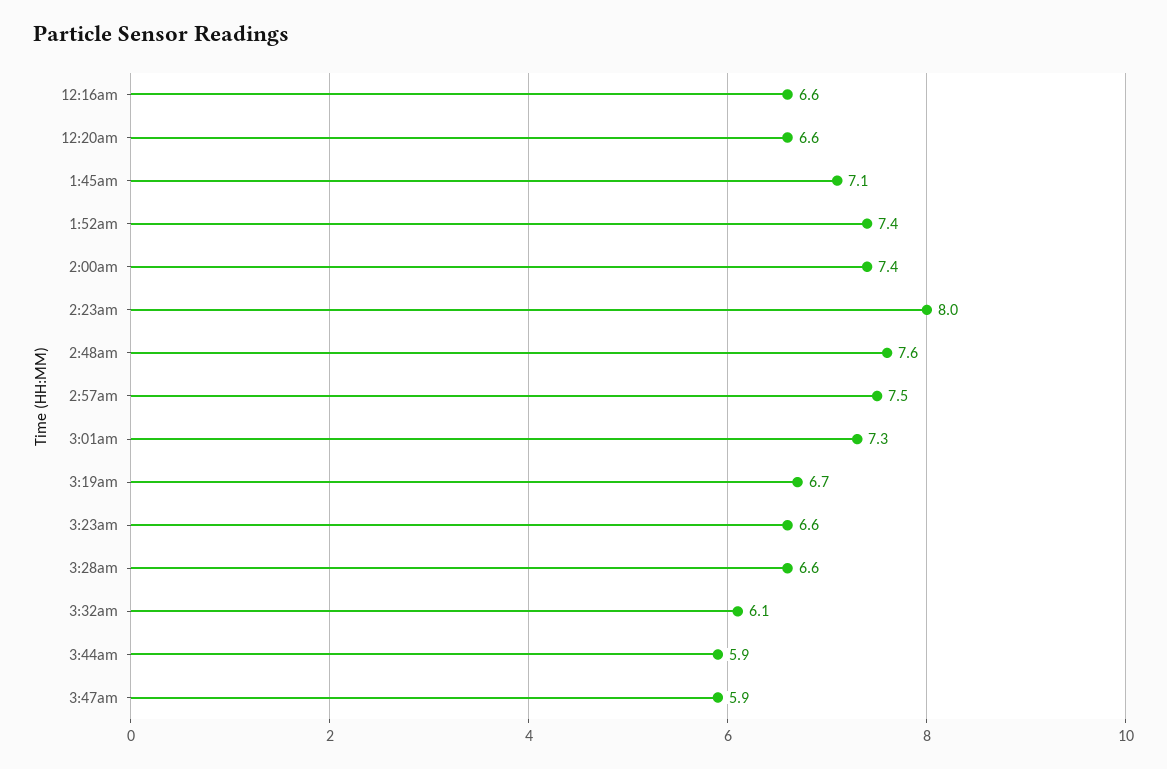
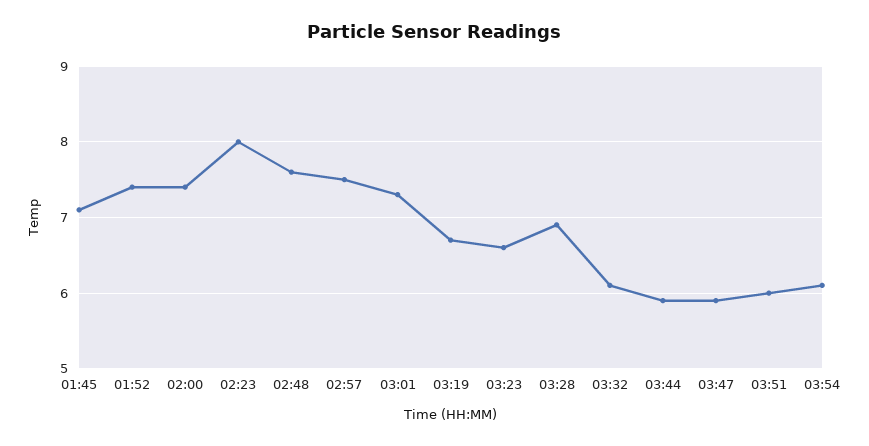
12:16am: 6.6 -> none
12:20am: 6.6 -> none
3:28am: 6.6 -> 6.9
03:51: none -> 6
03:54: none -> 6.1

